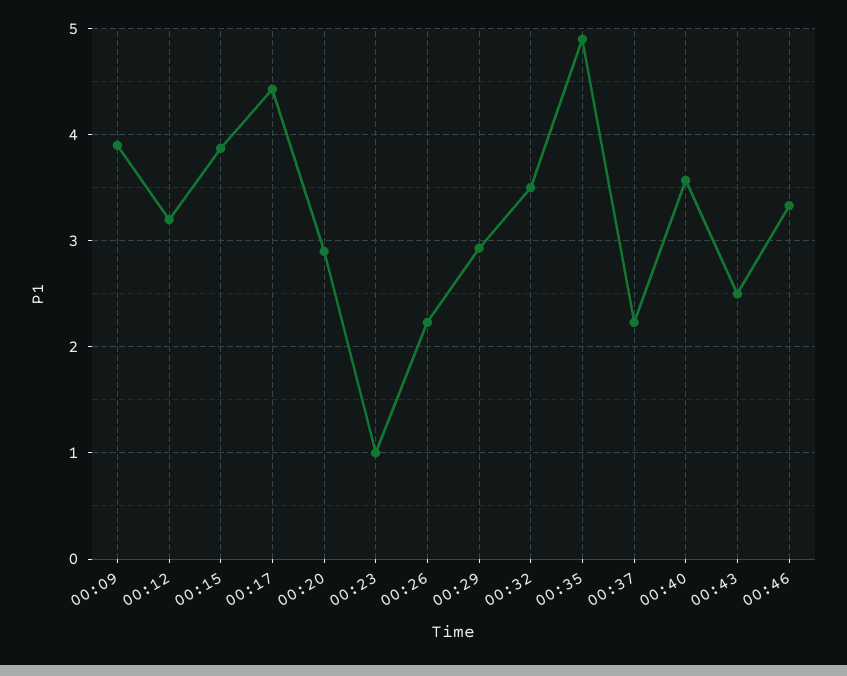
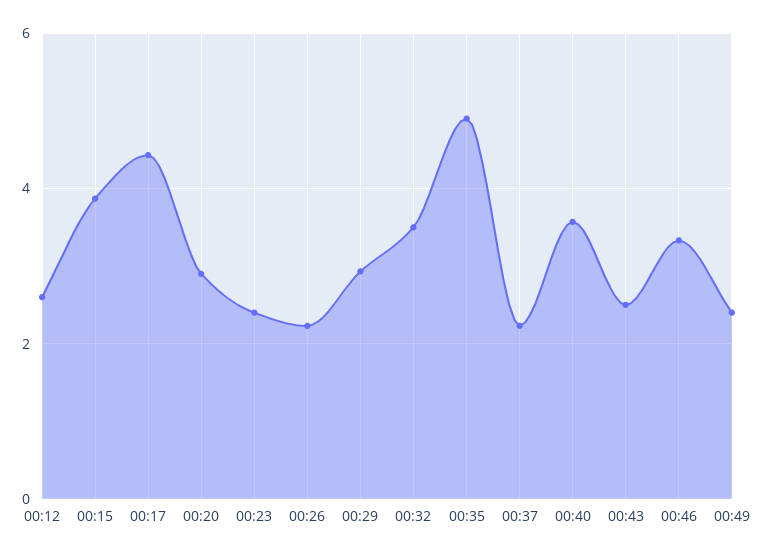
00:09: 3.9 -> none
00:12: 3.2 -> 2.6
00:23: 1 -> 2.4
00:49: none -> 2.4

